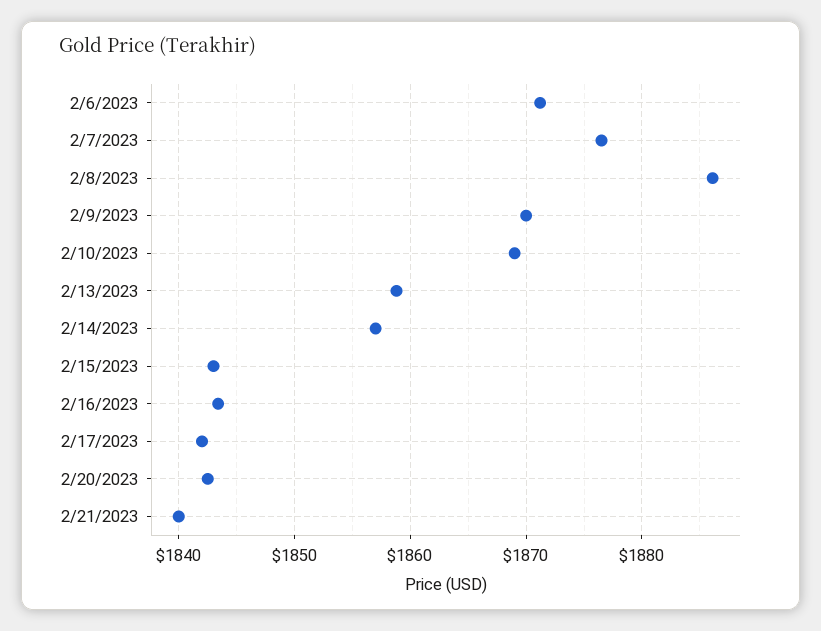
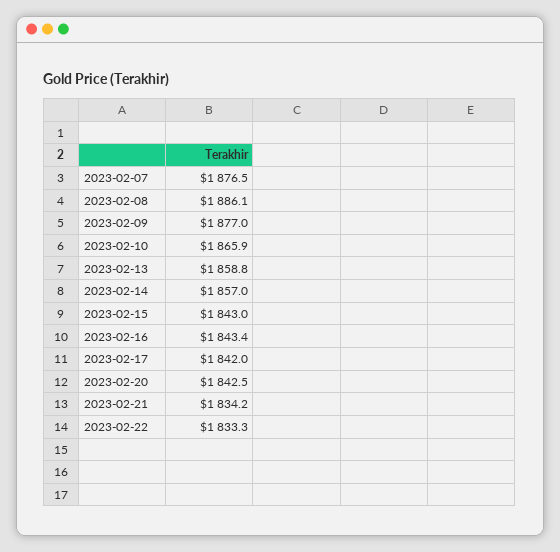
2/6/2023: 1871 -> none
2/9/2023: 1870 -> 1877
2/10/2023: 1869 -> 1865.9
2/21/2023: 1840 -> 1834.2
2023-02-22: none -> 1833.3

